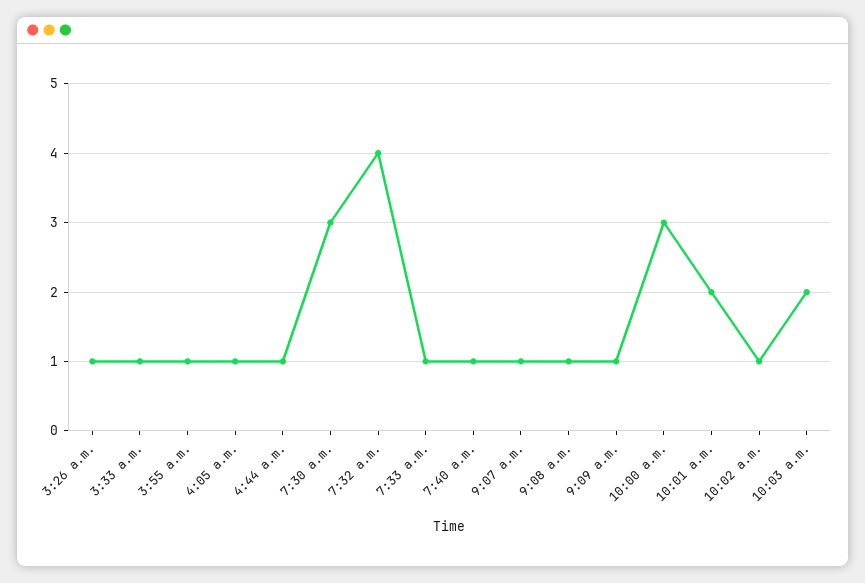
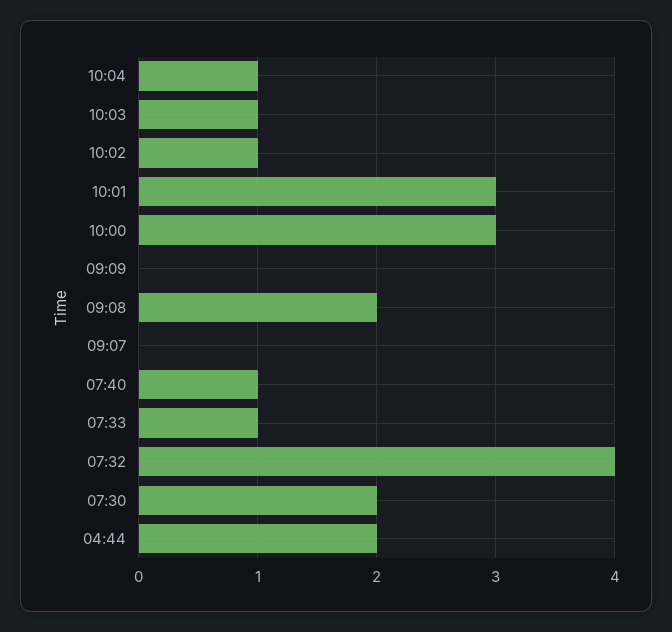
3:26 a.m.: 1 -> none
3:33 a.m.: 1 -> none
3:55 a.m.: 1 -> none
4:05 a.m.: 1 -> none
4:44 a.m.: 1 -> 2
7:30 a.m.: 3 -> 2
9:07 a.m.: 1 -> 0
9:08 a.m.: 1 -> 2
9:09 a.m.: 1 -> 0
10:01 a.m.: 2 -> 3
10:03 a.m.: 2 -> 1
10:04: none -> 1

